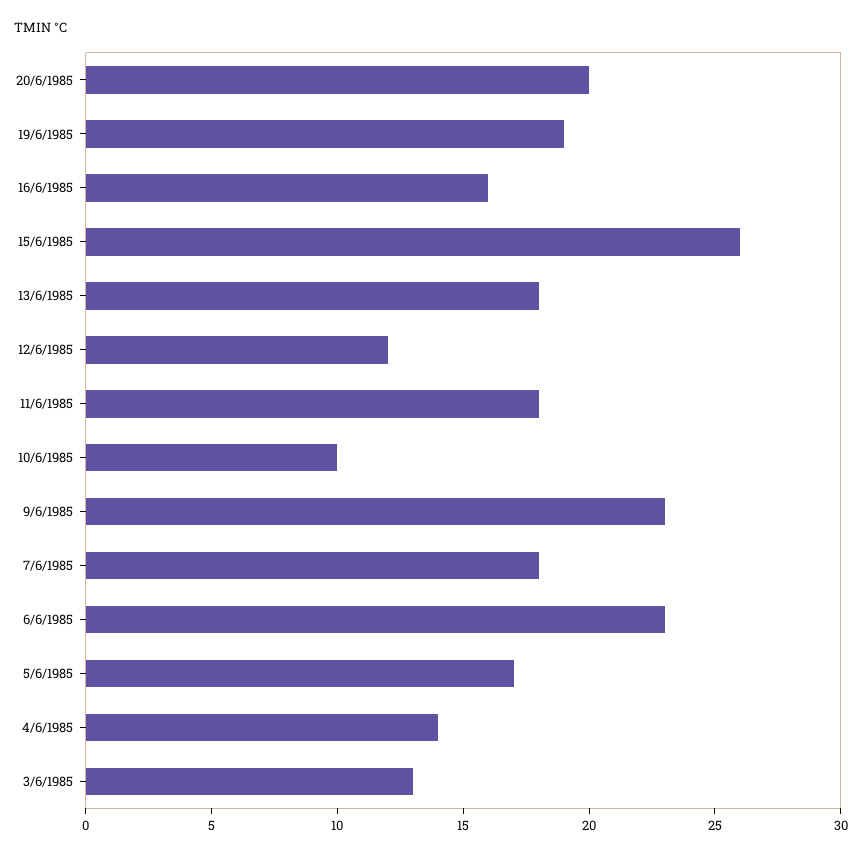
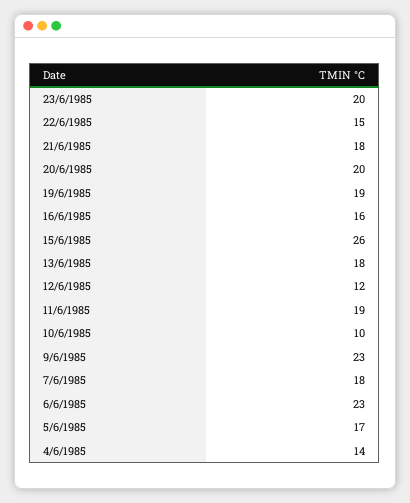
11/6/1985: 18 -> 19
3/6/1985: 13 -> none
23/6/1985: none -> 20
22/6/1985: none -> 15
21/6/1985: none -> 18

